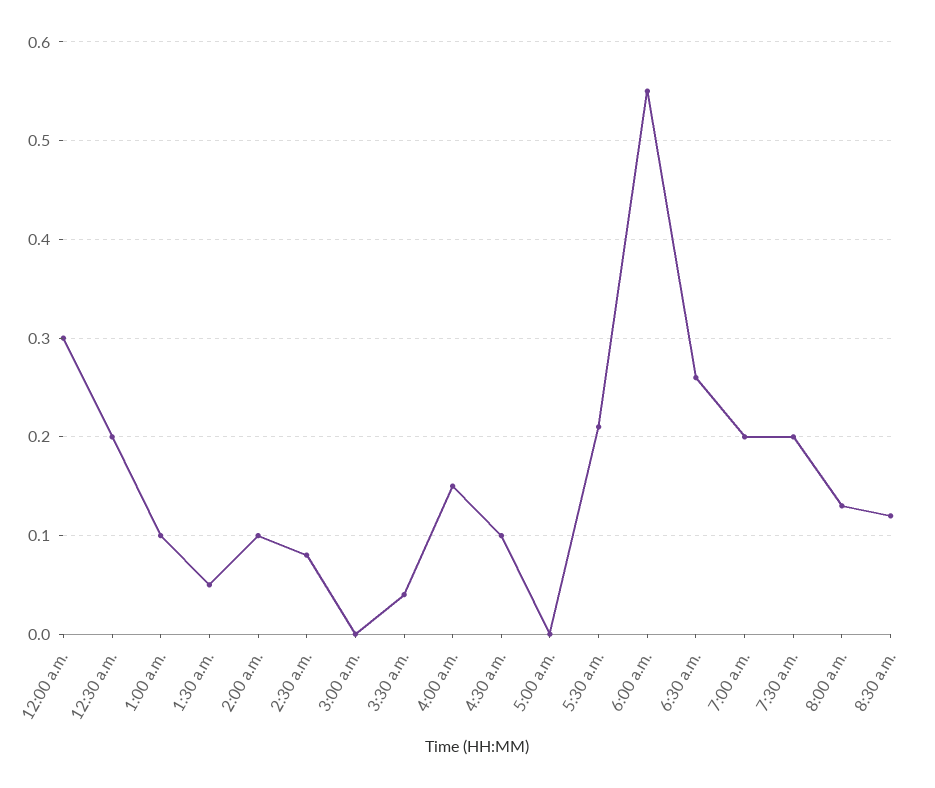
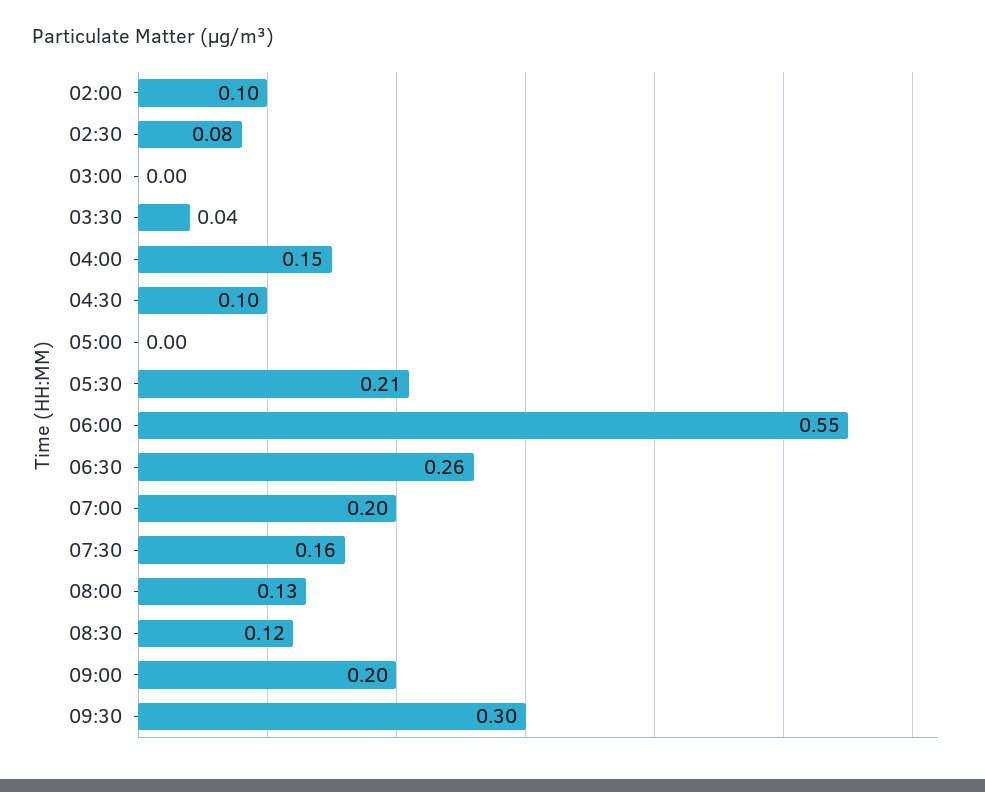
12:00 a.m.: 0.3 -> none
12:30 a.m.: 0.2 -> none
1:00 a.m.: 0.1 -> none
1:30 a.m.: 0.05 -> none
7:30 a.m.: 0.2 -> 0.16
09:00: none -> 0.2
09:30: none -> 0.3

